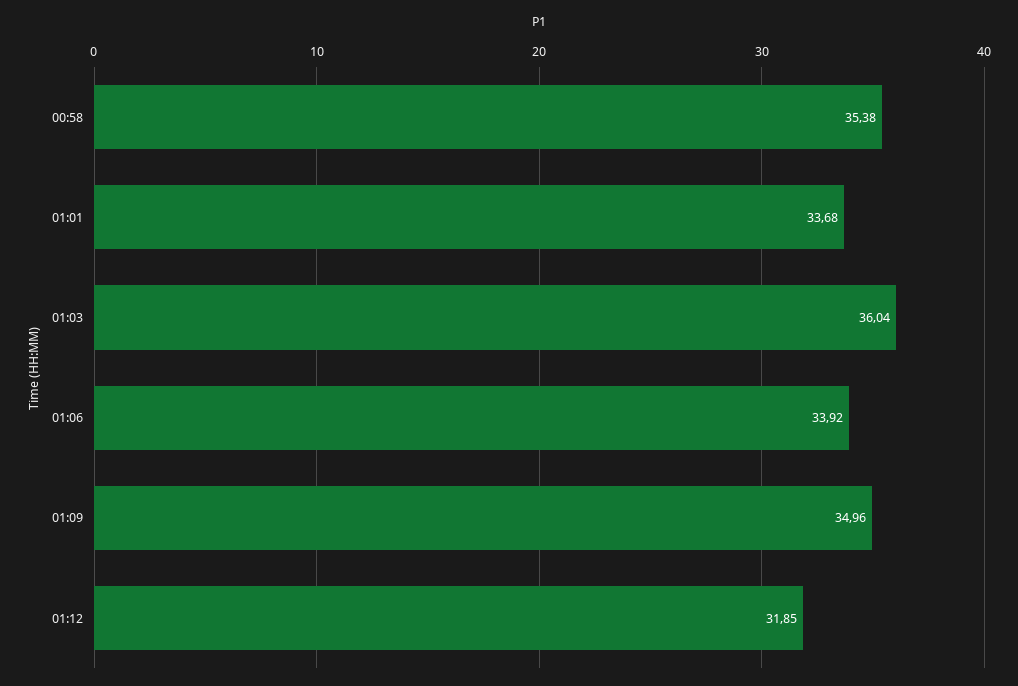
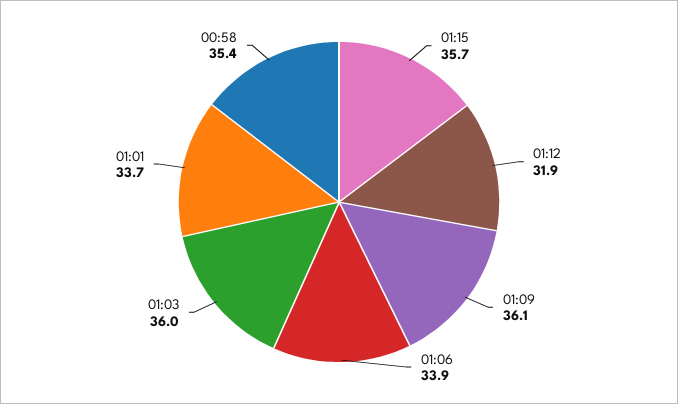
01:09: 34.96 -> 36.1
01:15: none -> 35.7

